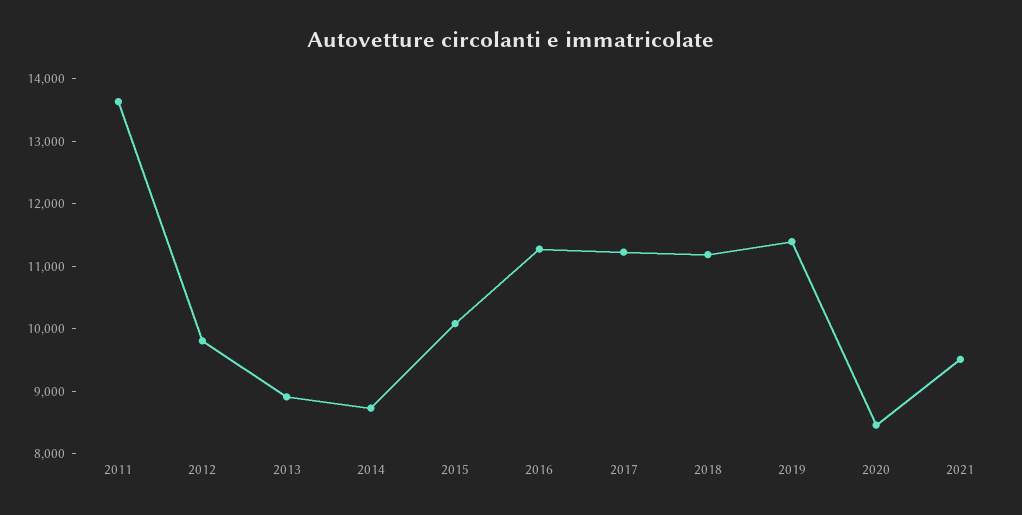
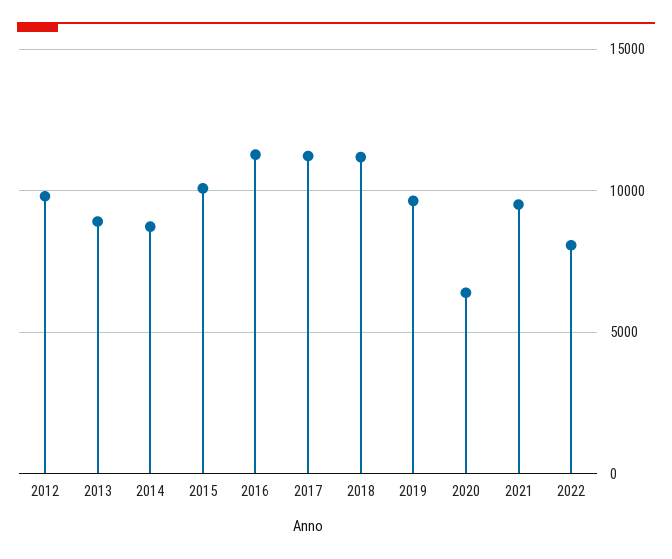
2011: 13600 -> none
2019: 11400 -> 9500
2020: 8400 -> 6500
2022: none -> 8000

